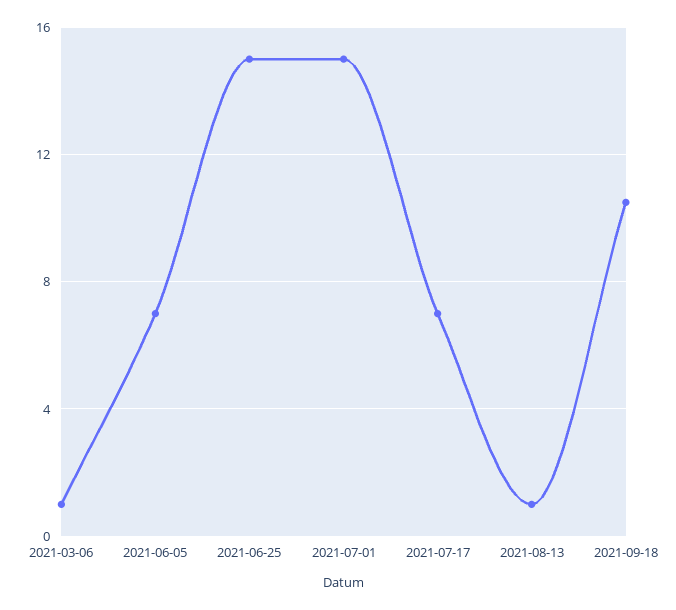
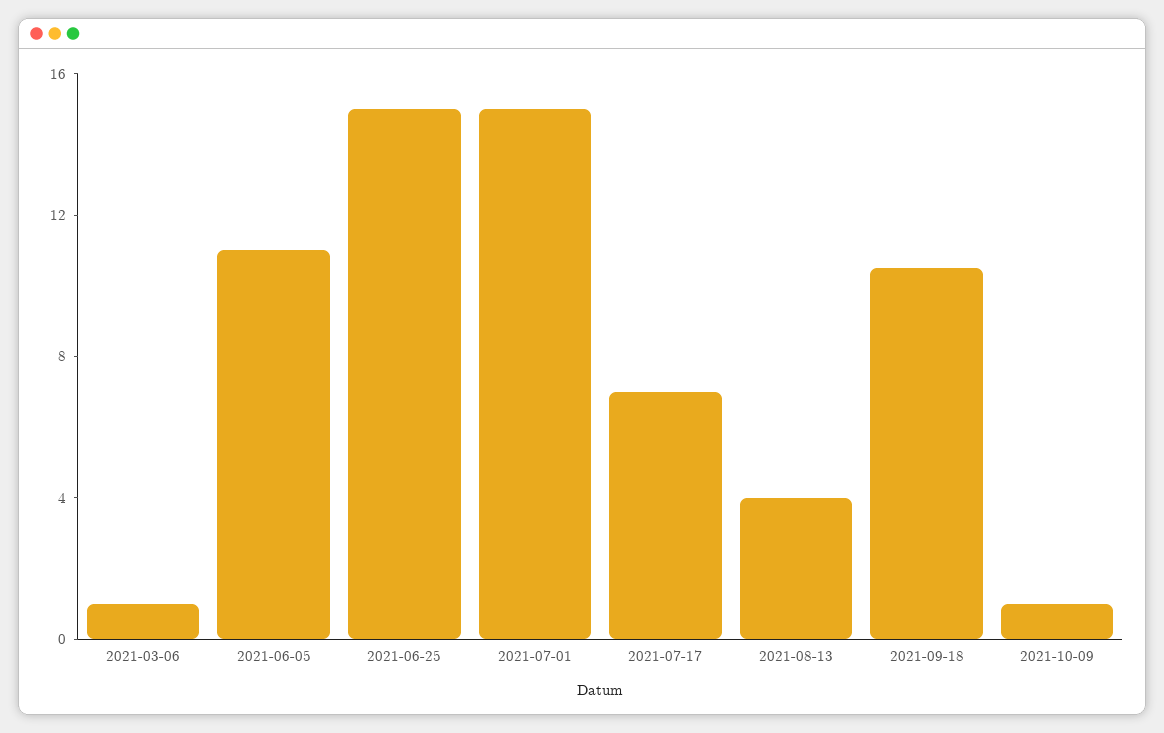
2021-06-05: 7 -> 11
2021-08-13: 1 -> 4
2021-10-09: none -> 1

